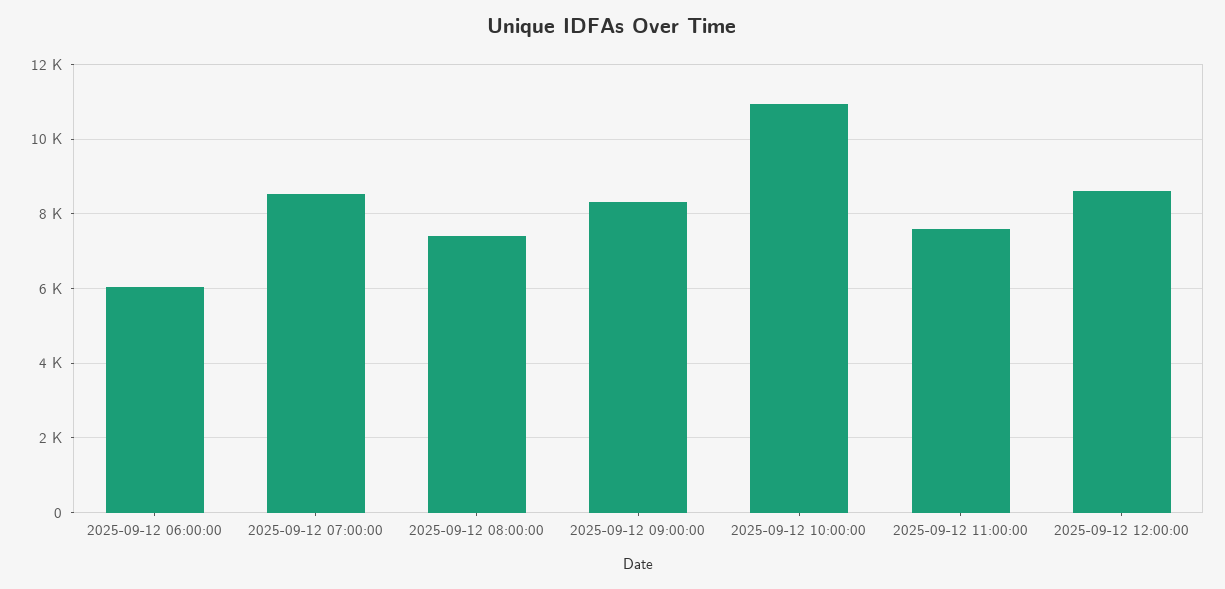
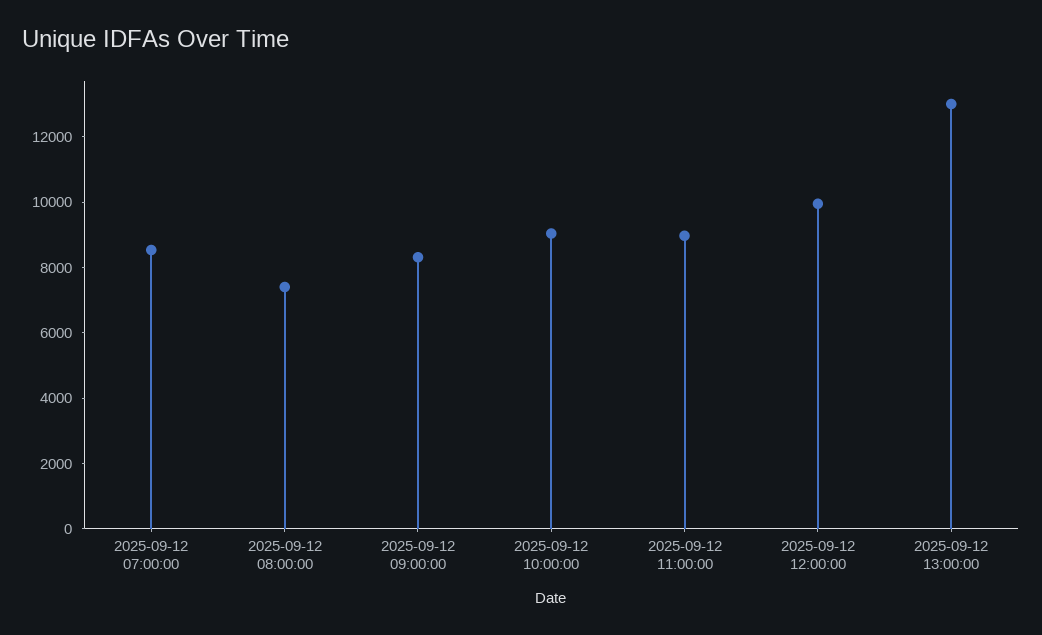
2025-09-12 06:00:00: 6000 -> none
2025-09-12 10:00:00: 11000 -> 9000
2025-09-12 11:00:00: 7600 -> 9000
2025-09-12 12:00:00: 8600 -> 10000
2025-09-12 13:00:00: none -> 13000

